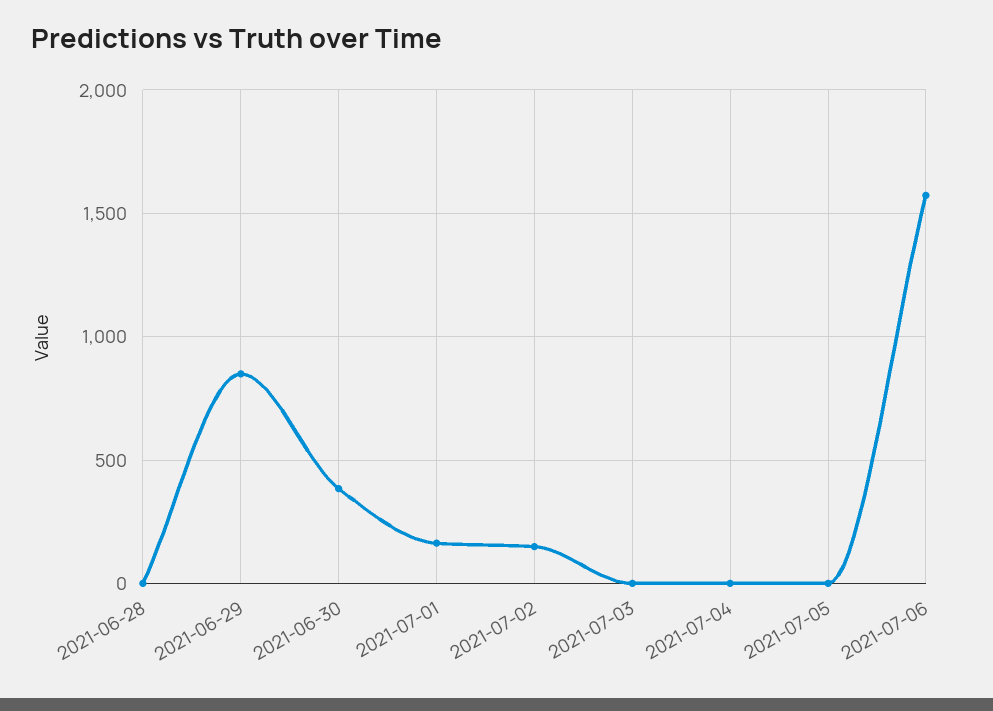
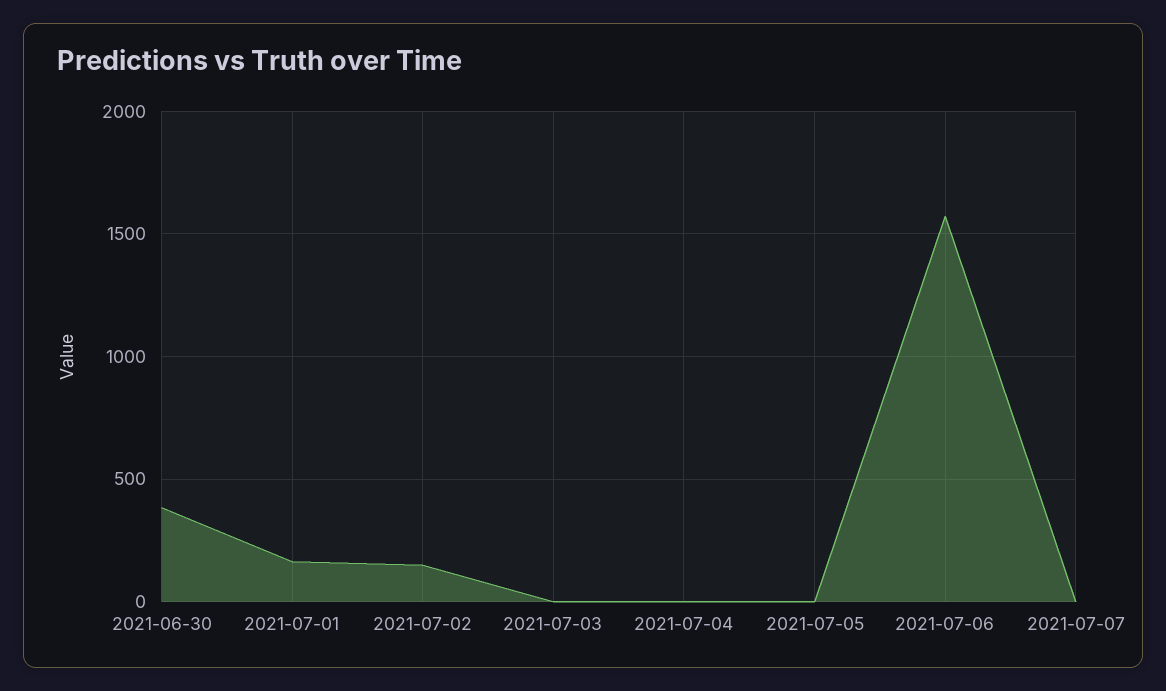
2021-06-28: 0 -> none
2021-06-29: 850 -> none
2021-07-07: none -> 0

